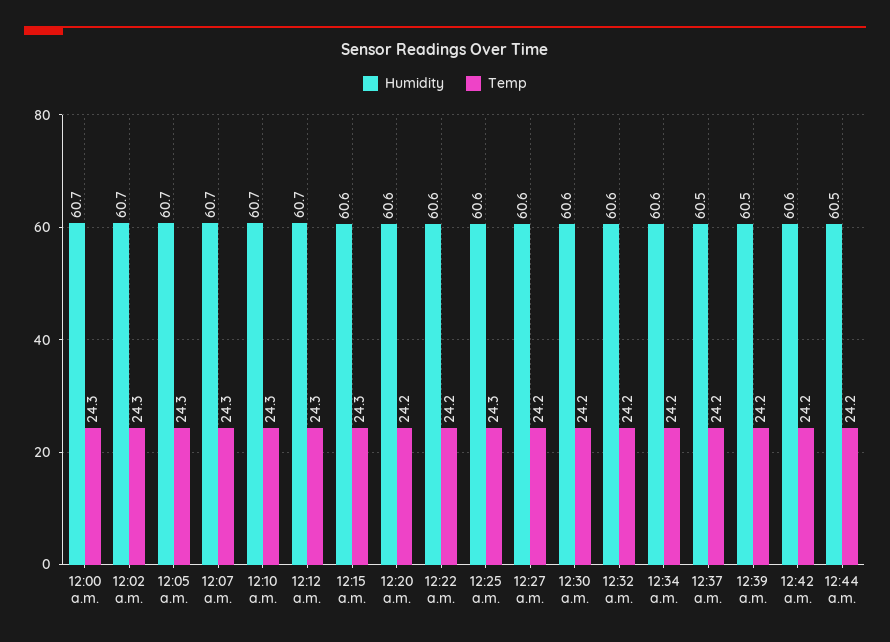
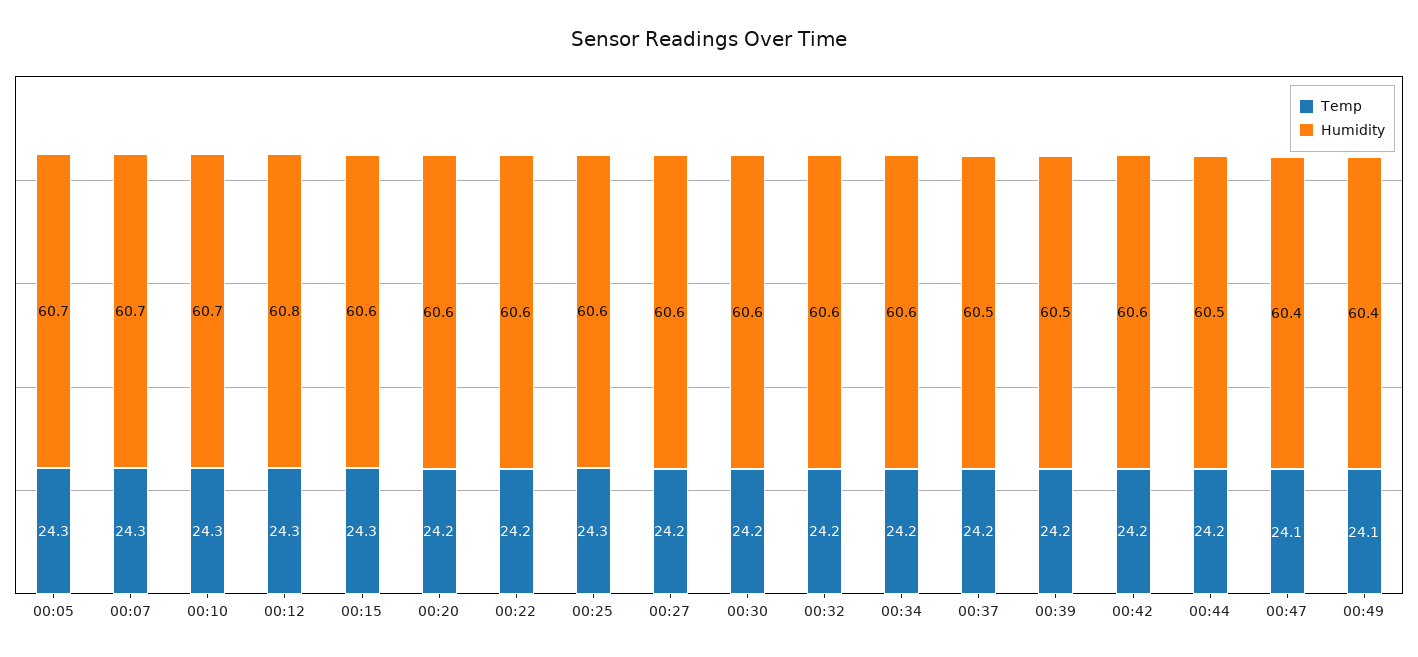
Humidity, 12:00 a.m.: 60.7 -> none
Temp, 12:00 a.m.: 24.3 -> none
Humidity, 12:02 a.m.: 60.7 -> none
Temp, 12:02 a.m.: 24.3 -> none
Humidity, 12:12 a.m.: 60.7 -> 60.8
Temp, 00:47: none -> 24.1
Humidity, 00:47: none -> 60.4
Temp, 00:49: none -> 24.1
Humidity, 00:49: none -> 60.4

